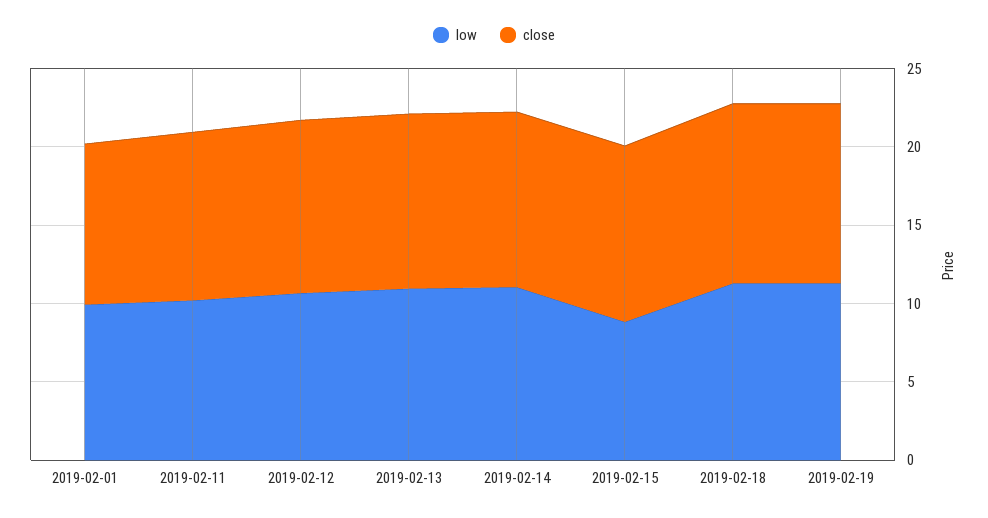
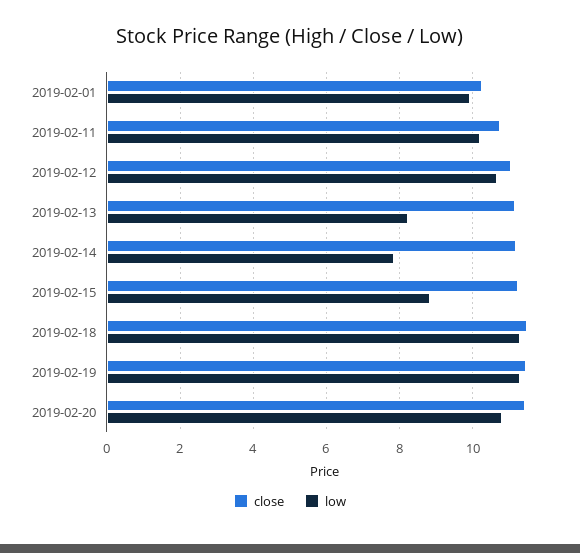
low, 2019-02-13: 11 -> 8.2
low, 2019-02-14: 11 -> 7.8
close, 2019-02-20: none -> 11.4
low, 2019-02-20: none -> 10.8

